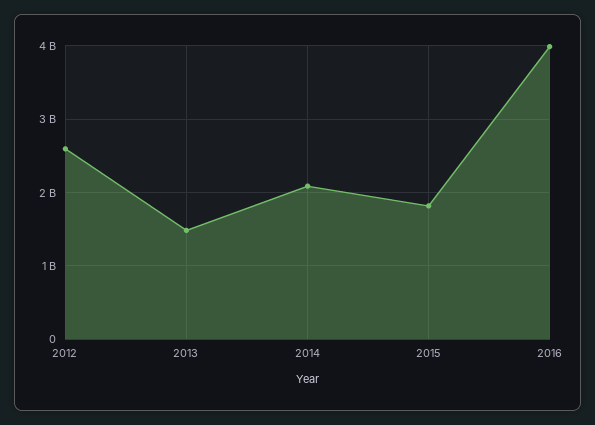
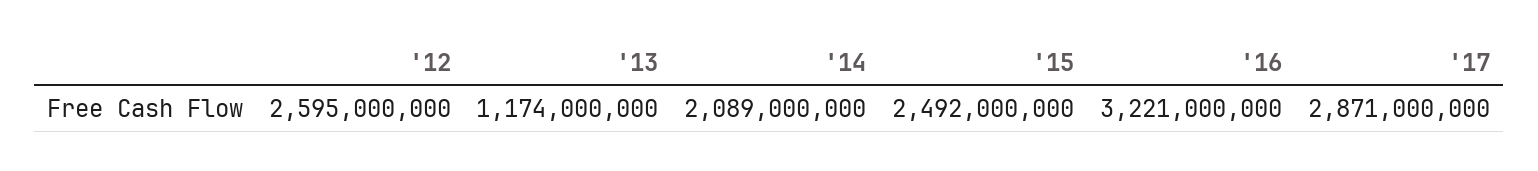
2013: 1500000000 -> 1174000000
2015: 1800000000 -> 2492000000
2016: 4000000000 -> 3221000000
'17: none -> 2871000000

